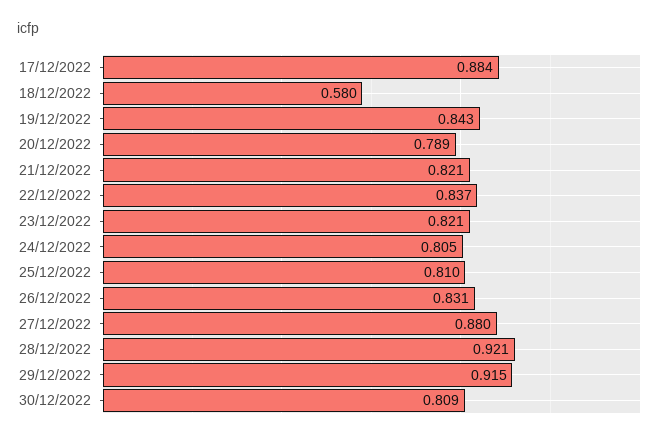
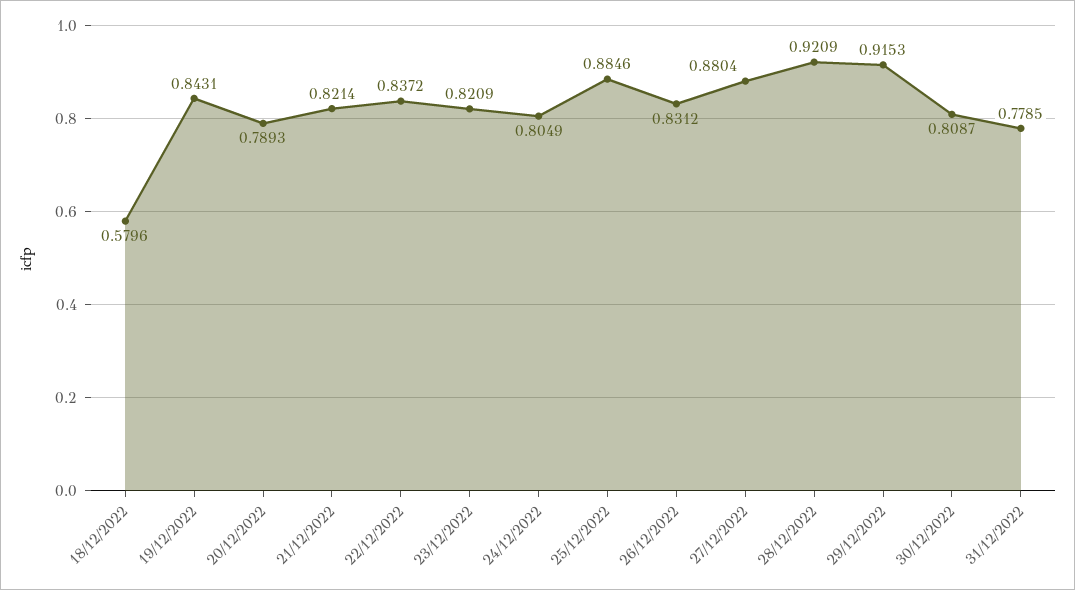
17/12/2022: 0.884 -> none
25/12/2022: 0.81 -> 0.8846
31/12/2022: none -> 0.7785

